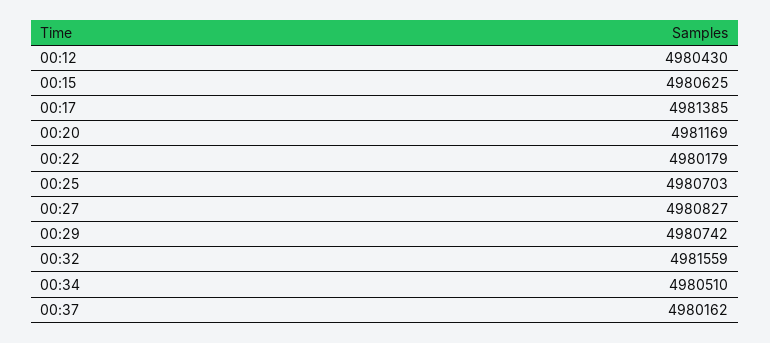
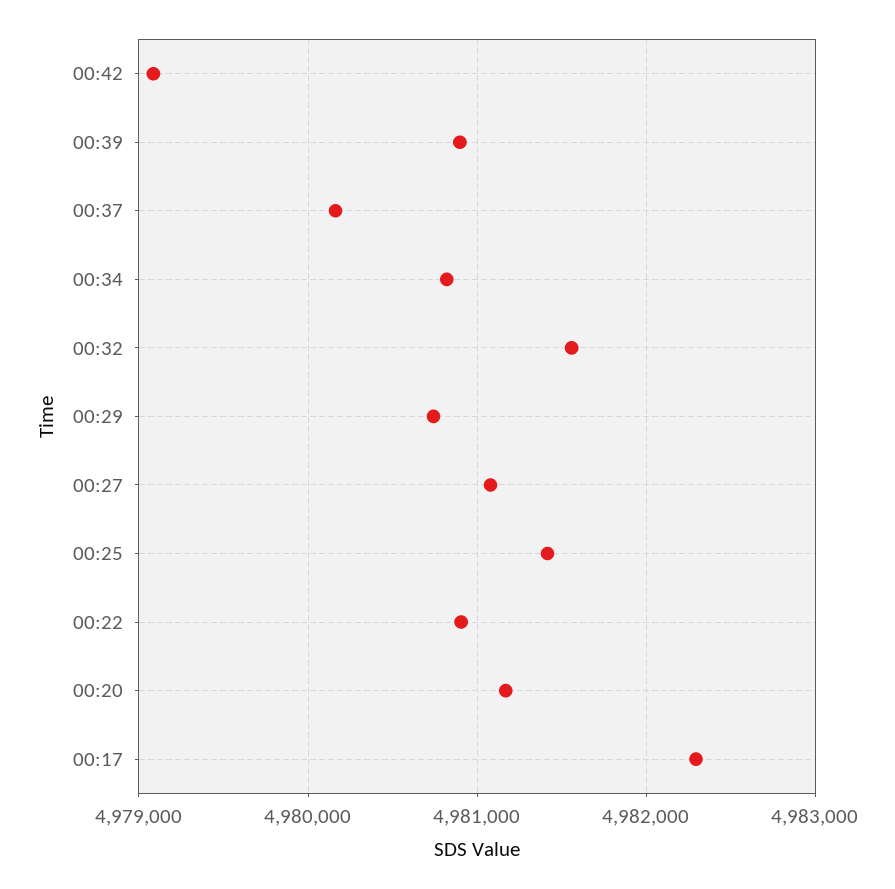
00:12: 4980430 -> none
00:15: 4980625 -> none
00:17: 4981385 -> 4982300
00:22: 4980179 -> 4980900
00:25: 4980703 -> 4981400
00:27: 4980827 -> 4981100
00:34: 4980510 -> 4980800
00:42: none -> 4979100
00:39: none -> 4980900

